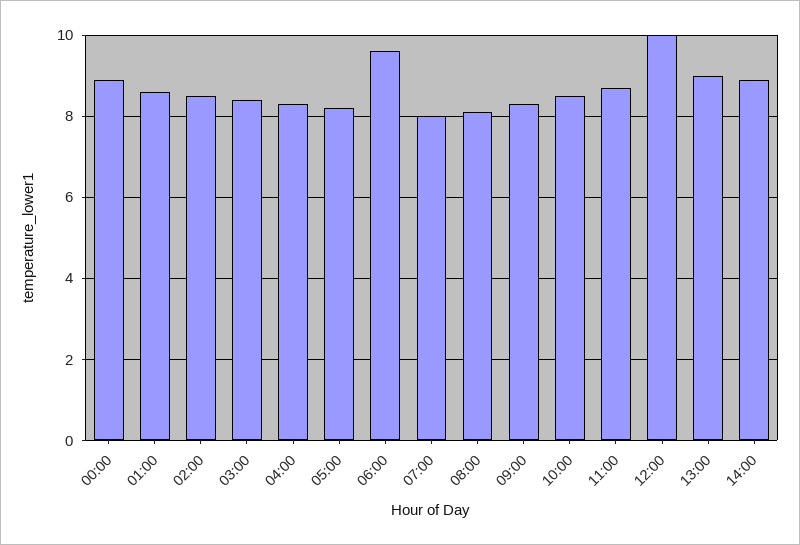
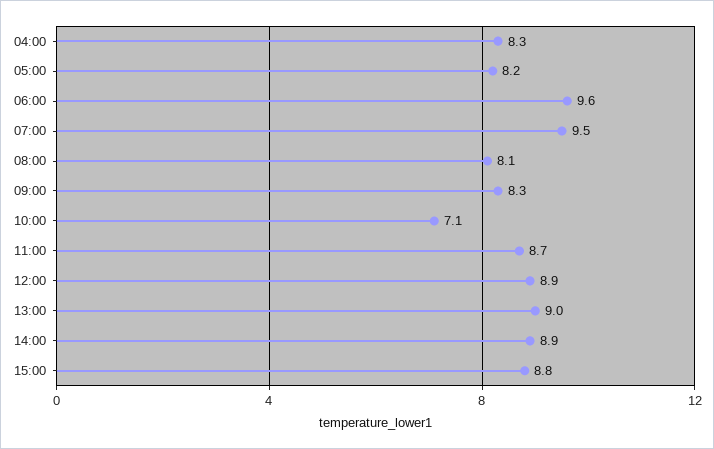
00:00: 9 -> none
01:00: 8.5 -> none
02:00: 8.5 -> none
03:00: 8.5 -> none
07:00: 8 -> 9.5
10:00: 8.5 -> 7.1
12:00: 10 -> 8.9
15:00: none -> 8.8

